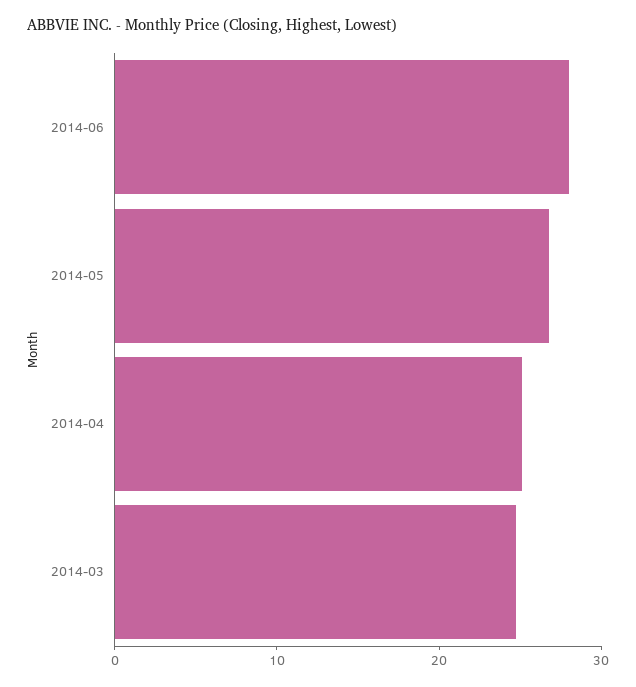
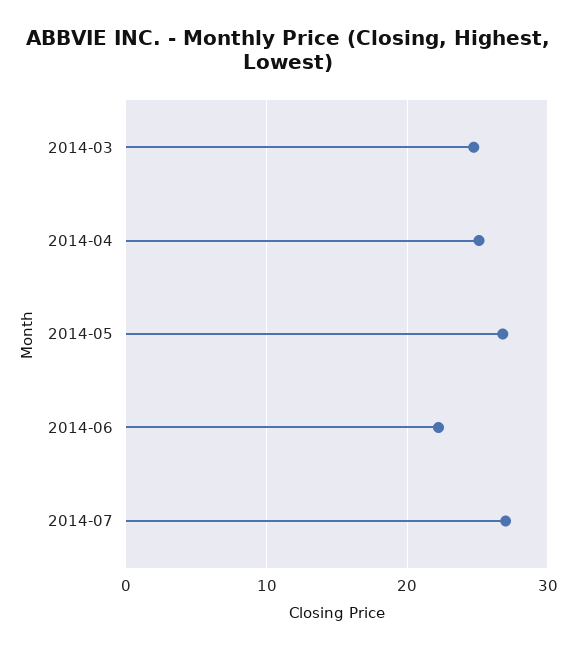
2014-06: 28 -> 22
2014-07: none -> 27

